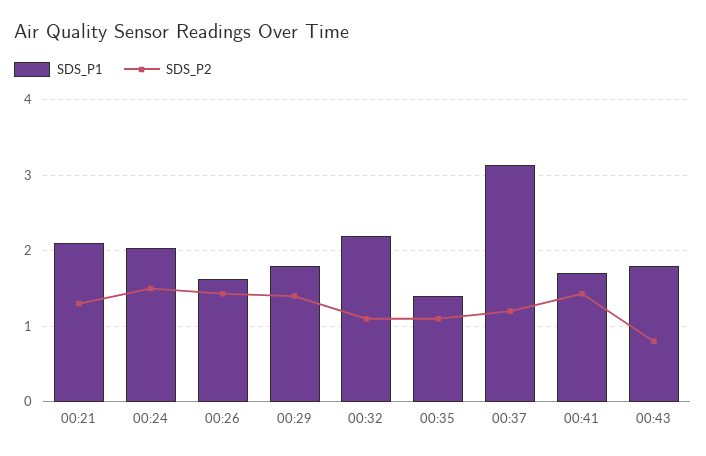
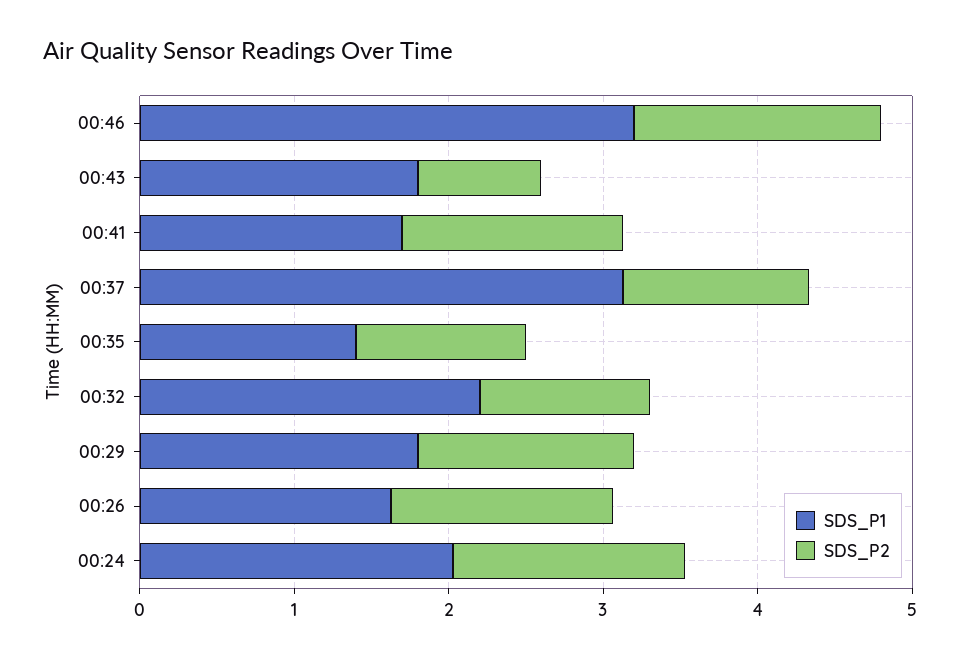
SDS_P1, 00:21: 2.1 -> none
SDS_P2, 00:21: 1.3 -> none
SDS_P1, 00:46: none -> 3.2
SDS_P2, 00:46: none -> 1.6

